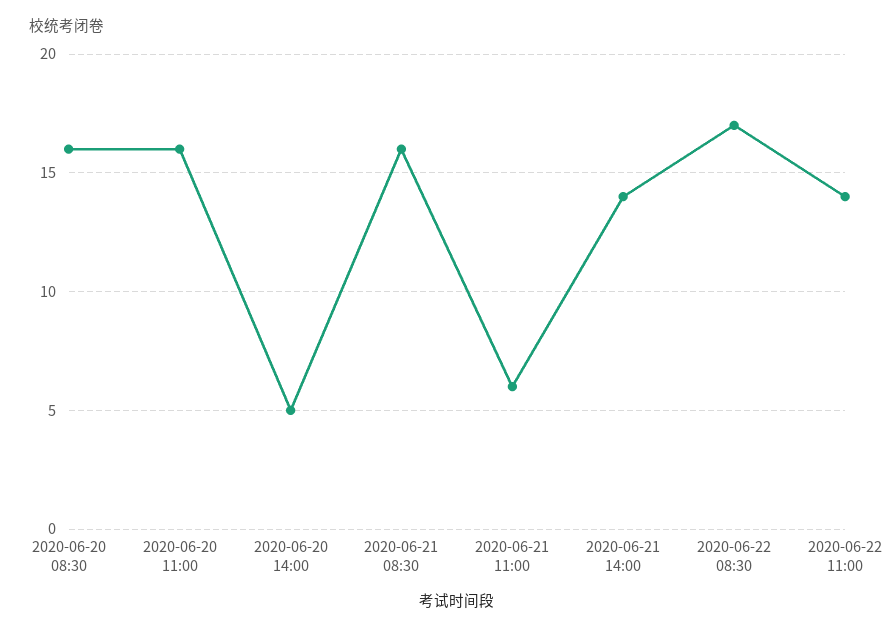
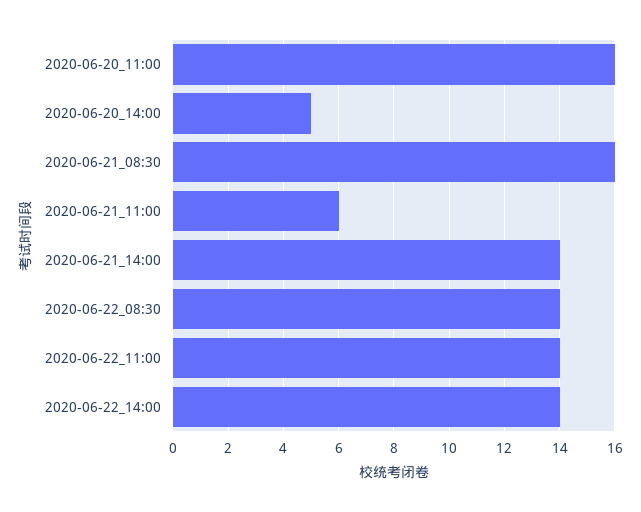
2020-06-20 08:30: 16 -> none
2020-06-22 08:30: 17 -> 14
2020-06-22_14:00: none -> 14

